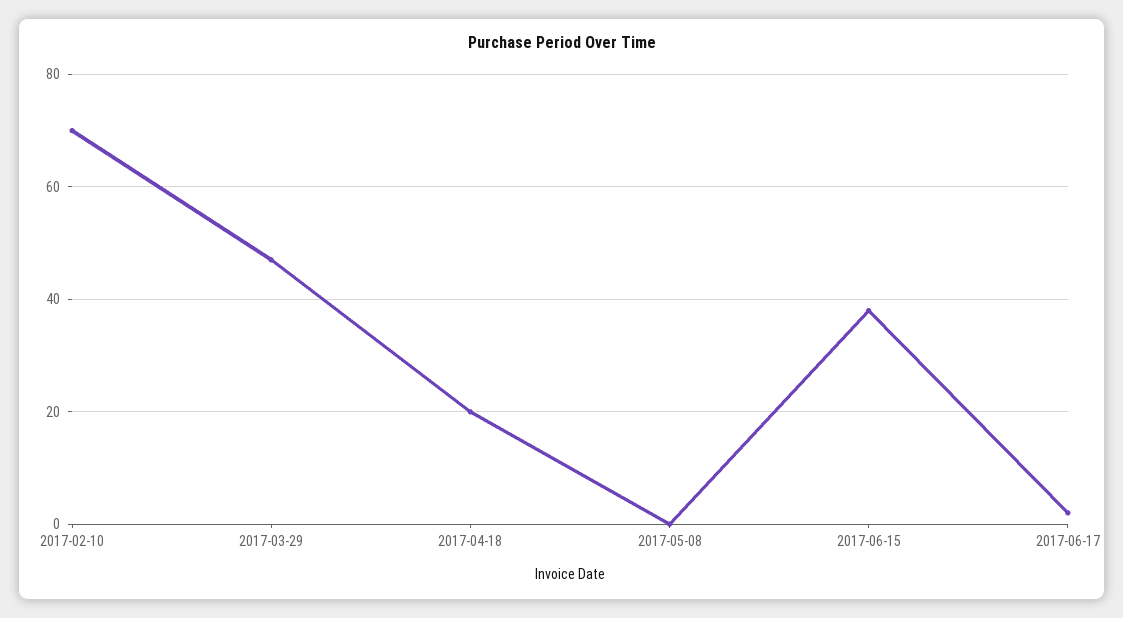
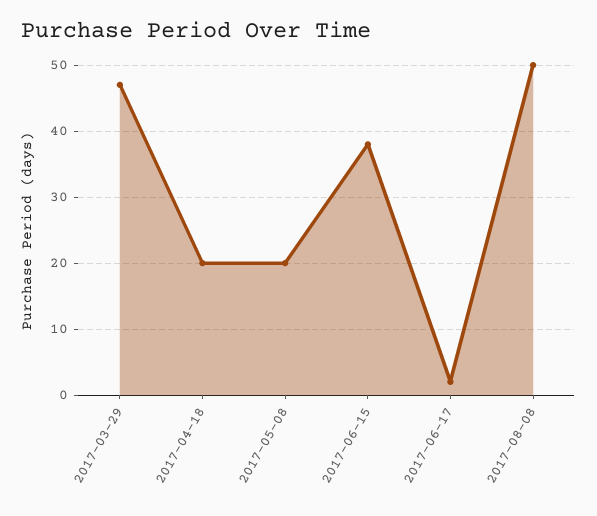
2017-02-10: 70 -> none
2017-05-08: 0 -> 20
2017-08-08: none -> 50

